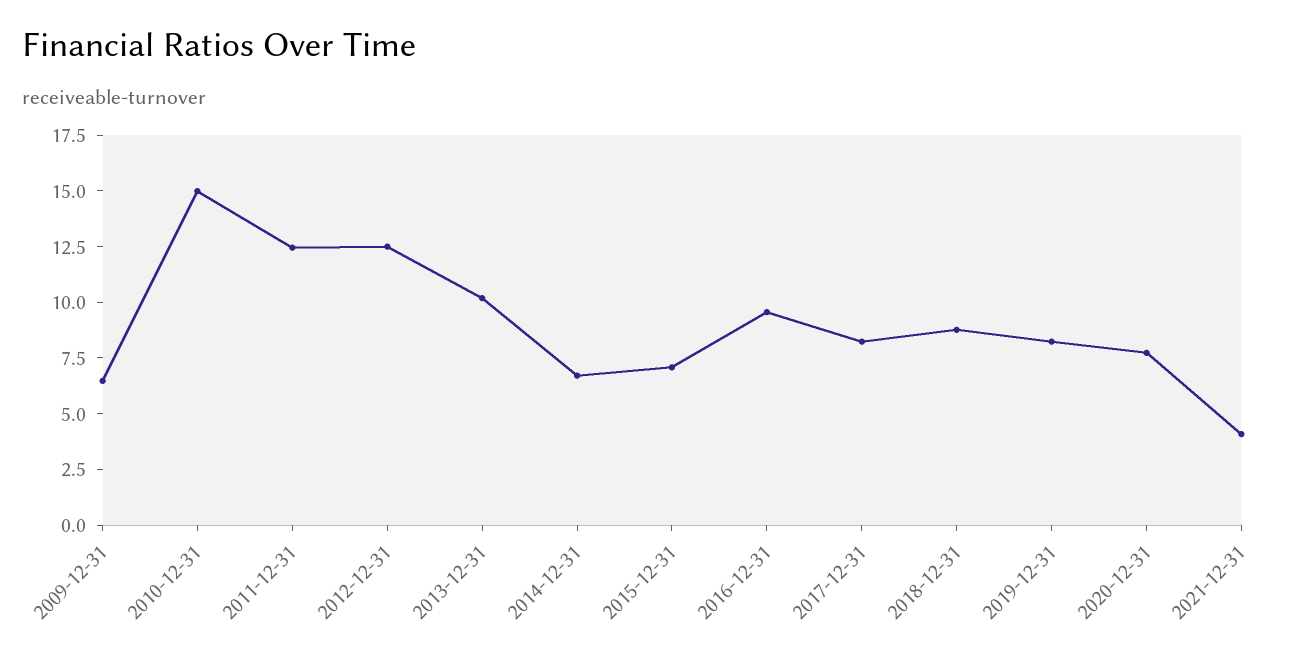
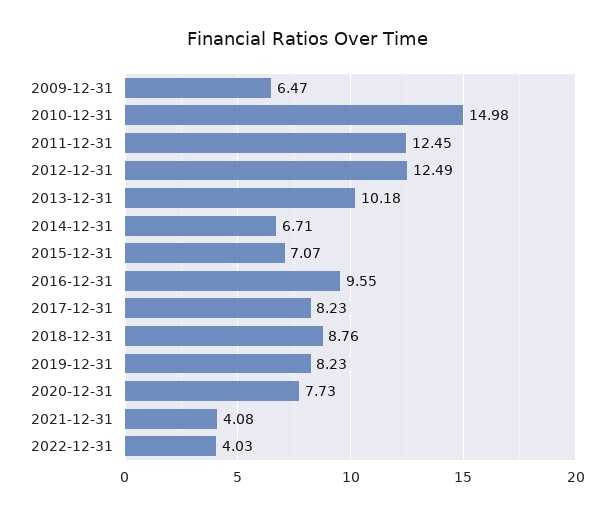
2022-12-31: none -> 4.03

